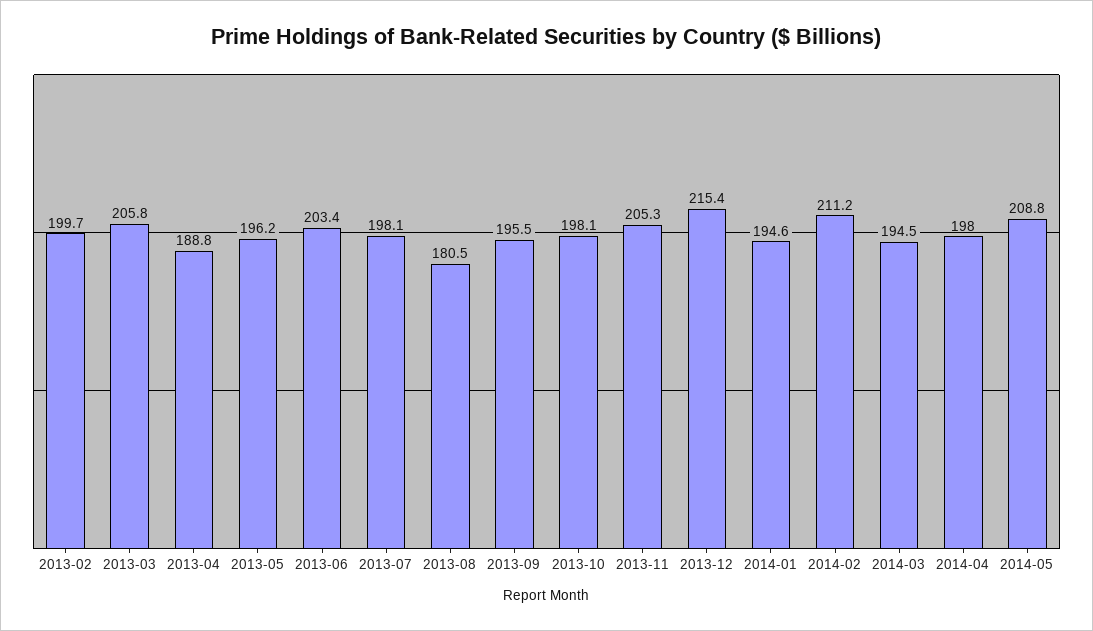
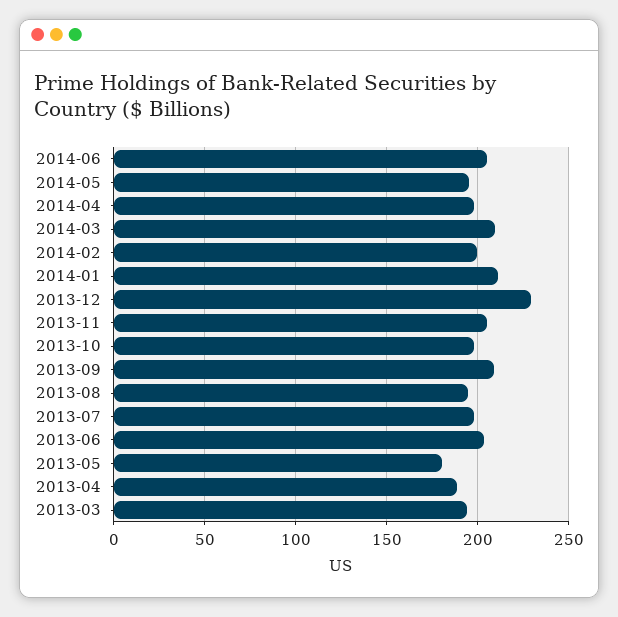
2013-02: 199.7 -> none
2013-03: 205.8 -> 195
2013-05: 196.2 -> 180
2013-08: 180.5 -> 195
2013-09: 195.5 -> 210
2013-12: 215.4 -> 230
2014-01: 194.6 -> 210
2014-02: 211.2 -> 200
2014-03: 194.5 -> 210
2014-05: 208.8 -> 195
2014-06: none -> 205

